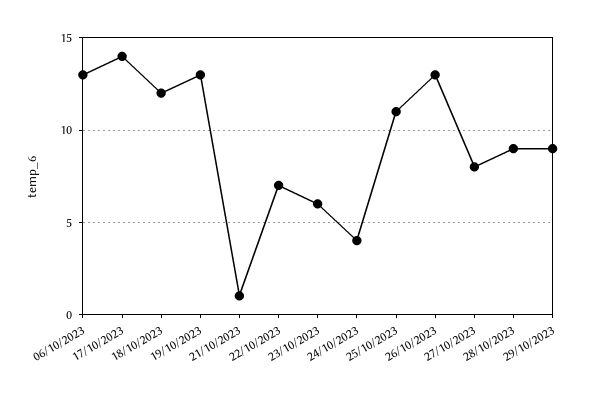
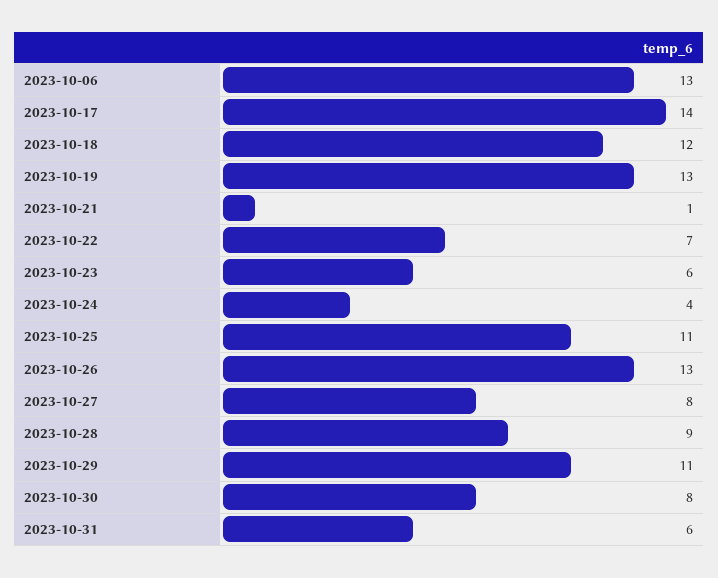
29/10/2023: 9 -> 11
2023-10-30: none -> 8
2023-10-31: none -> 6

